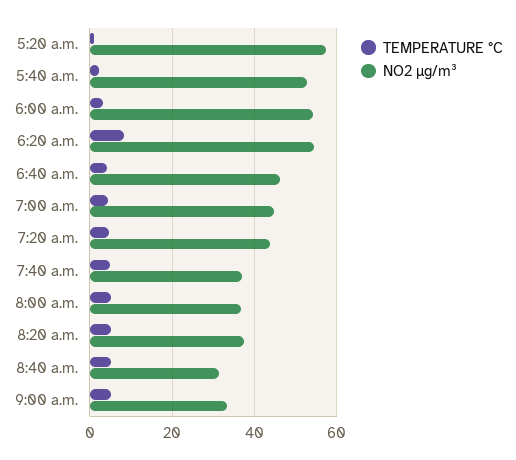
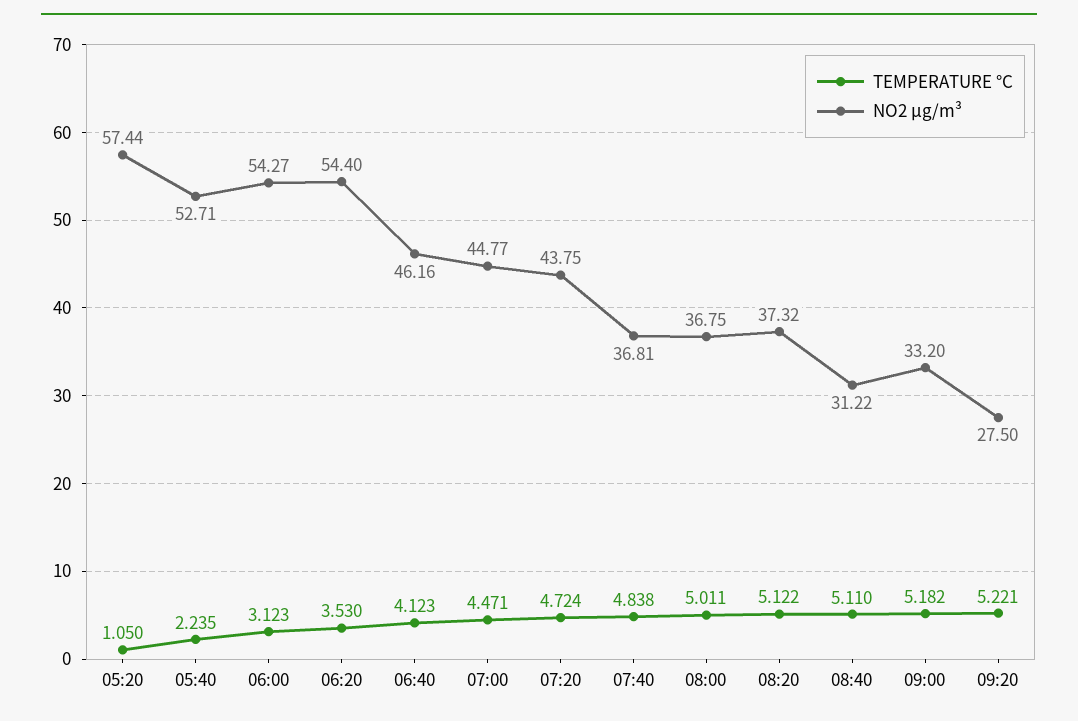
TEMPERATURE °C, 6:20 a.m.: 8 -> 3.53
TEMPERATURE °C, 09:20: none -> 5.221
NO2 µg/m³, 09:20: none -> 27.5

